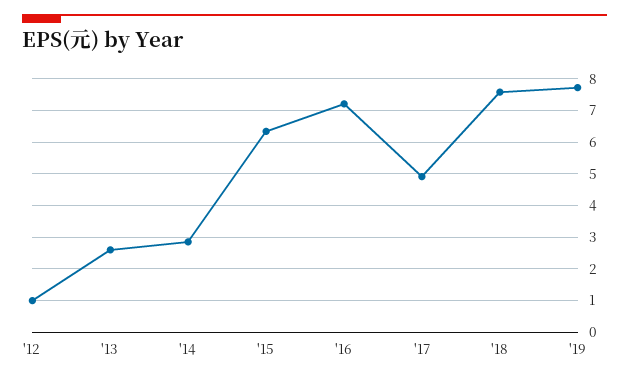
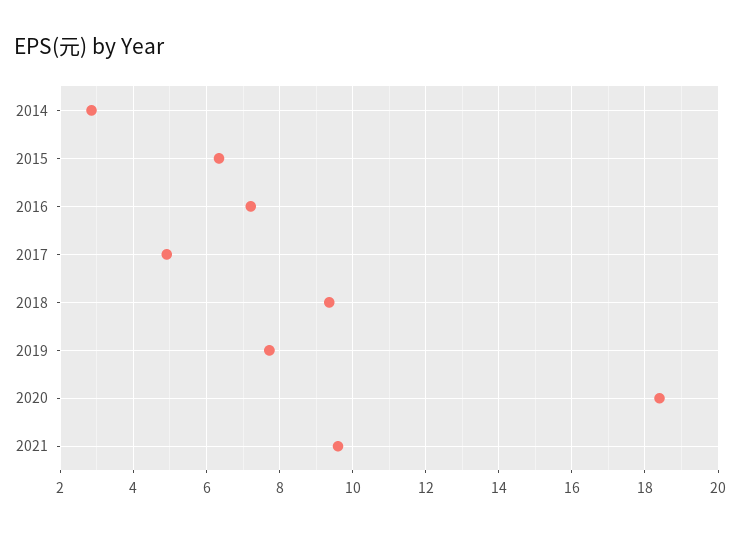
'12: 1 -> none
'13: 2.6 -> none
'18: 7.6 -> 9.4
2020: none -> 18.4
2021: none -> 9.6

